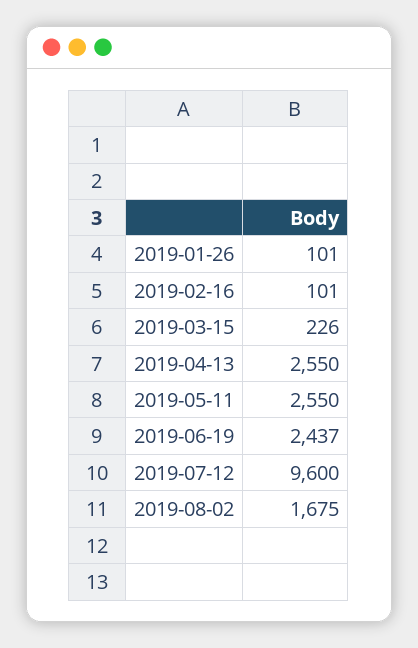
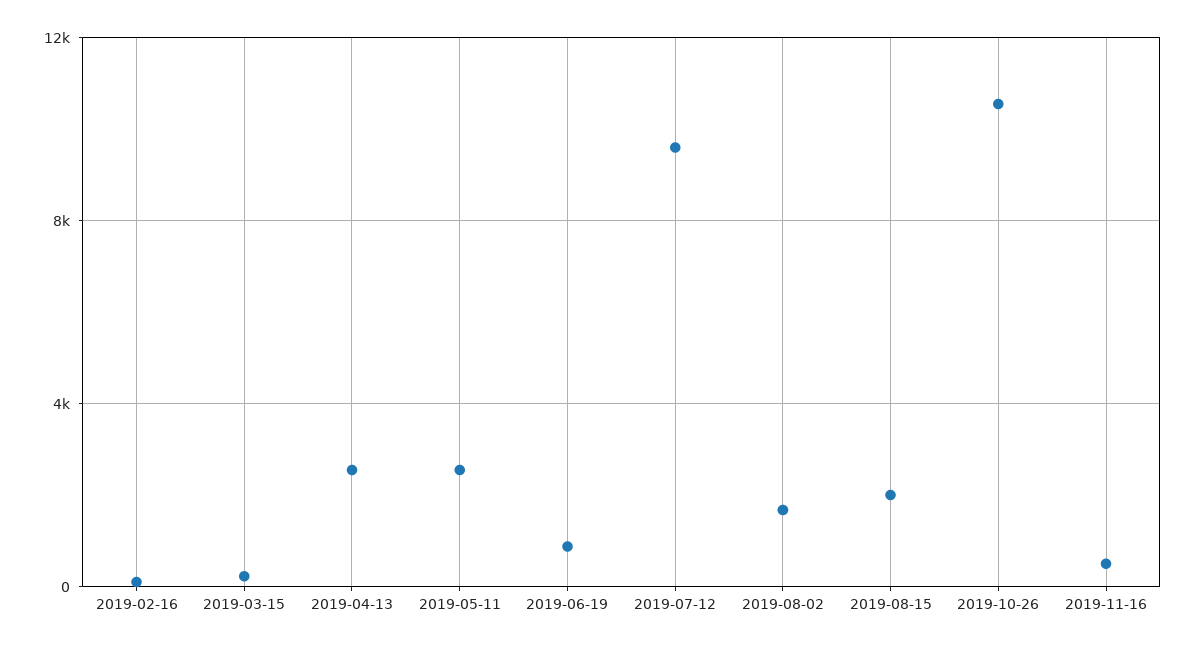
2019-01-26: 101 -> none
2019-06-19: 2437 -> 1000
2019-08-15: none -> 2000
2019-10-26: none -> 10500
2019-11-16: none -> 500

